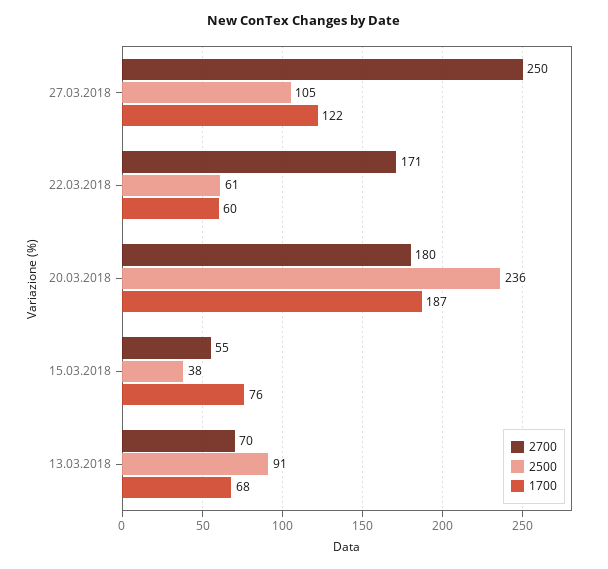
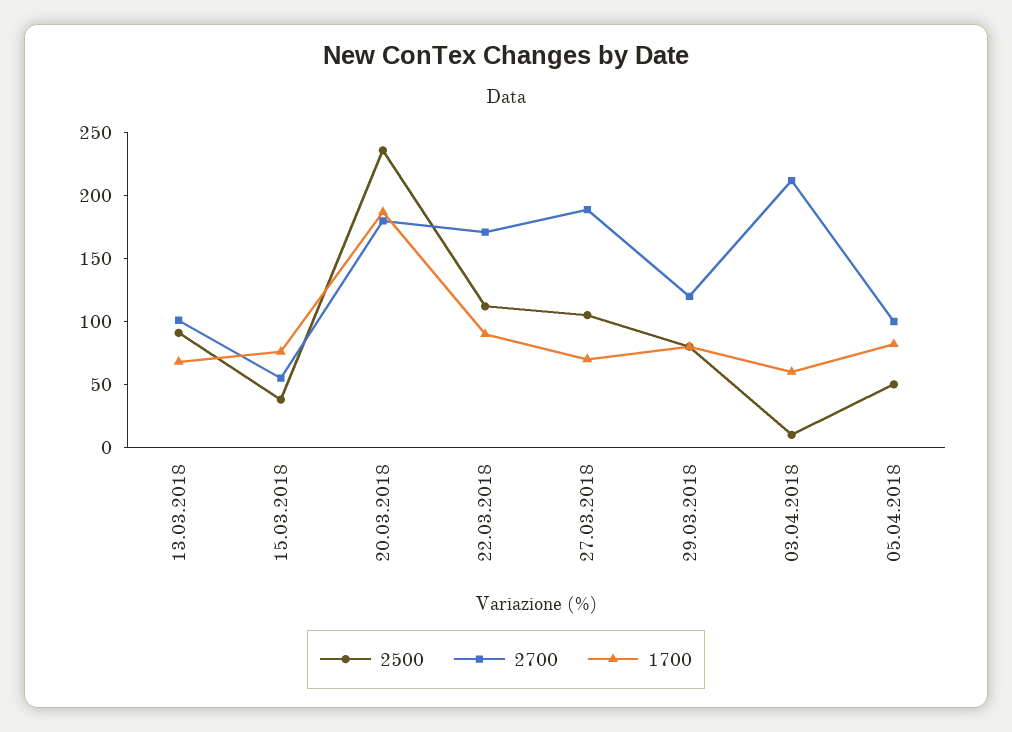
2700, 27.03.2018: 250 -> 190
1700, 27.03.2018: 122 -> 70
2500, 22.03.2018: 61 -> 110
1700, 22.03.2018: 60 -> 90
2700, 13.03.2018: 70 -> 100
2500, 29.03.2018: none -> 80
2700, 29.03.2018: none -> 120
1700, 29.03.2018: none -> 80
2500, 03.04.2018: none -> 10
2700, 03.04.2018: none -> 210
1700, 03.04.2018: none -> 60
2500, 05.04.2018: none -> 50
2700, 05.04.2018: none -> 100
1700, 05.04.2018: none -> 80

